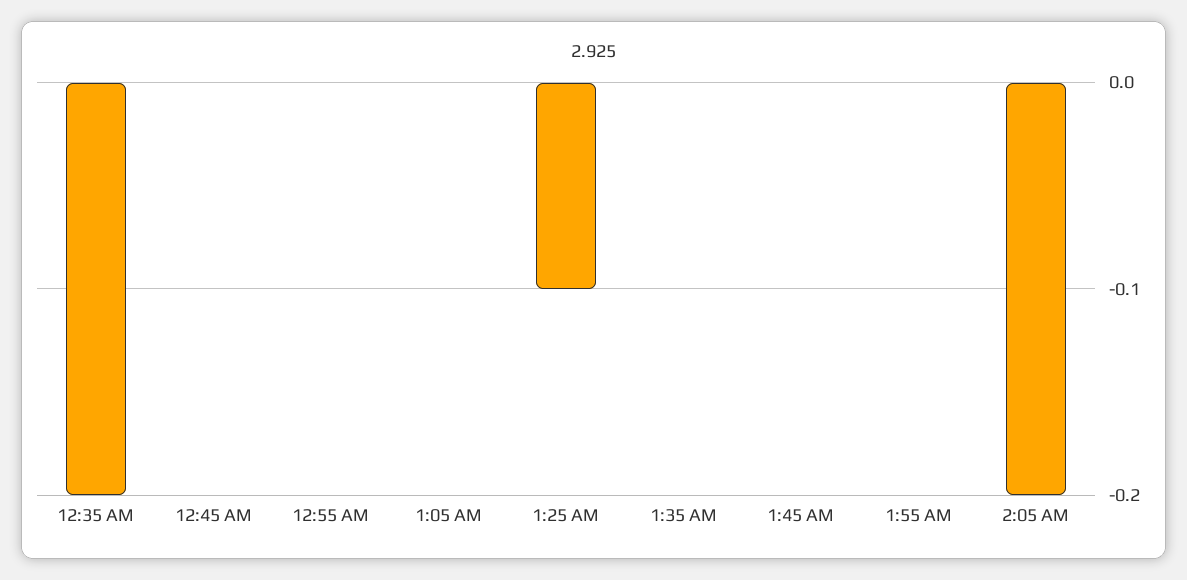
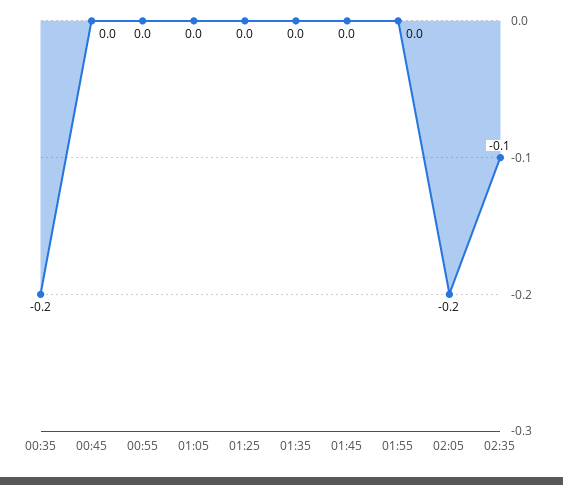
1:25 AM: -0.1 -> 0
02:35: none -> -0.1

